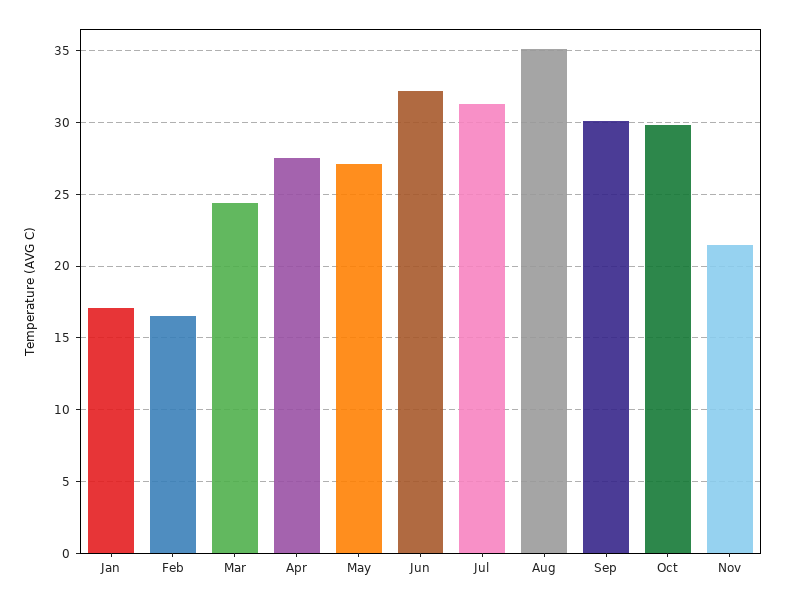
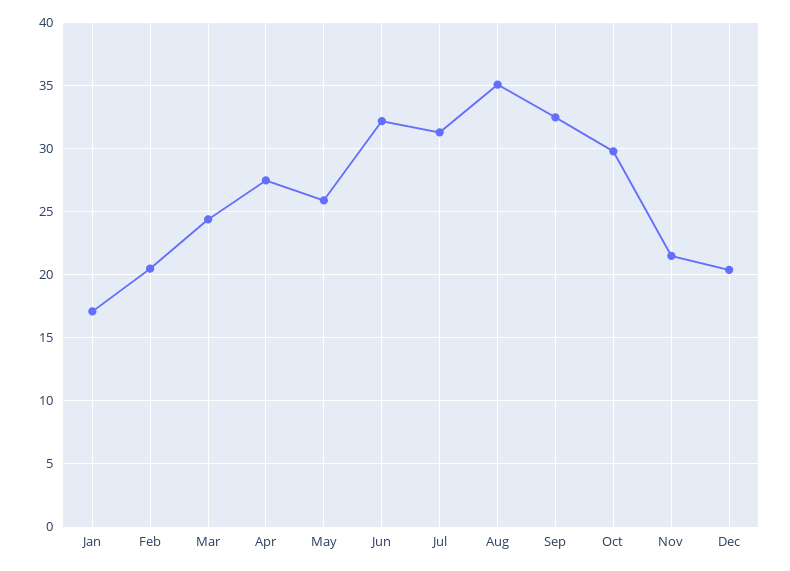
Feb: 16.5 -> 20.5
May: 27 -> 26
Sep: 30 -> 32.5
Dec: none -> 20.5

